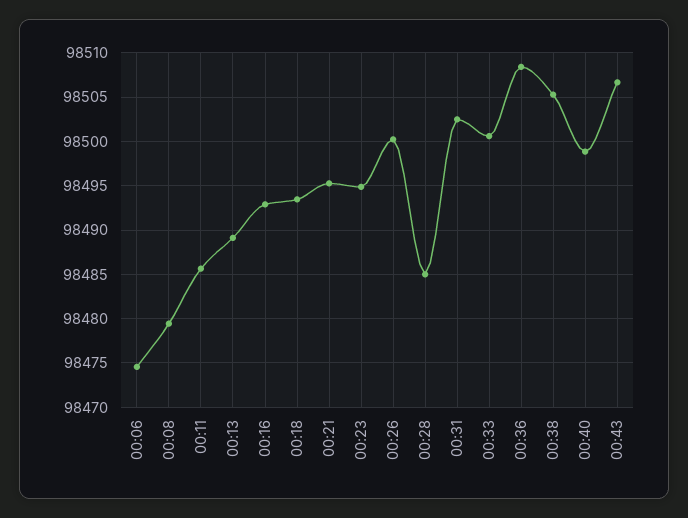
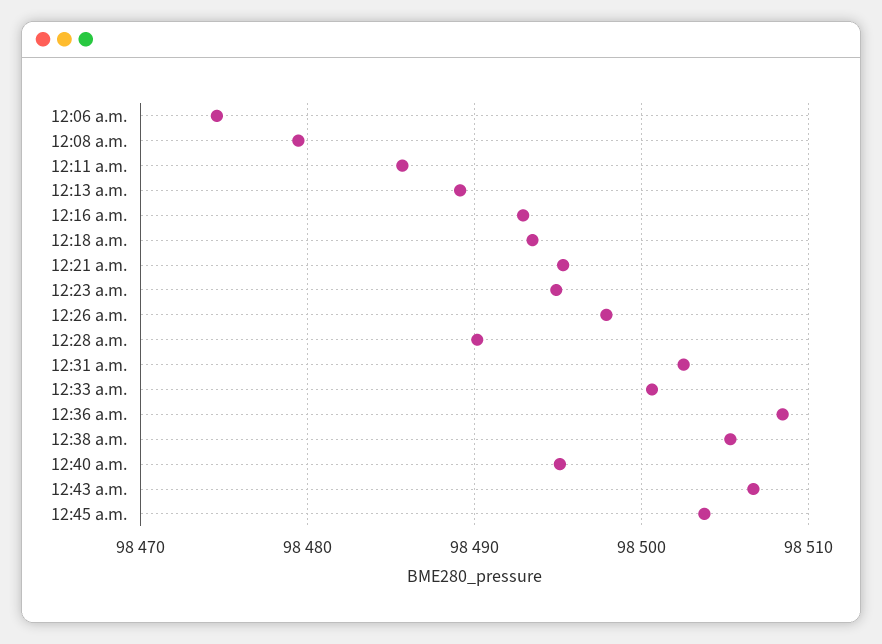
00:26: 98500 -> 98498
00:28: 98485 -> 98490
00:40: 98499 -> 98495
12:45 a.m.: none -> 98504

